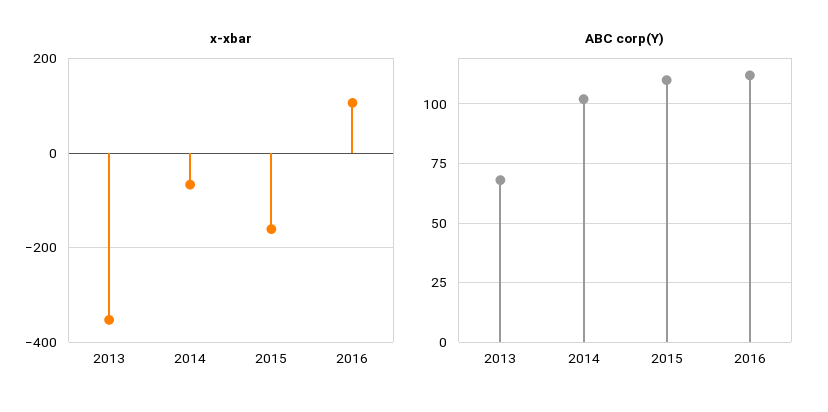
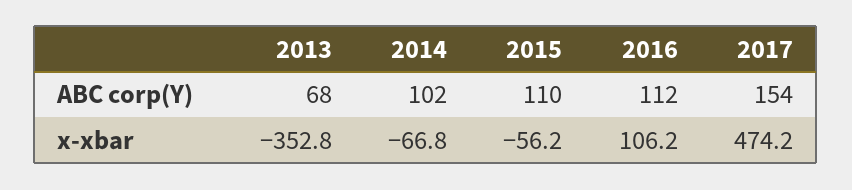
x-xbar, 2015: -160 -> -56.2
ABC corp(Y), 2017: none -> 154
x-xbar, 2017: none -> 474.2

